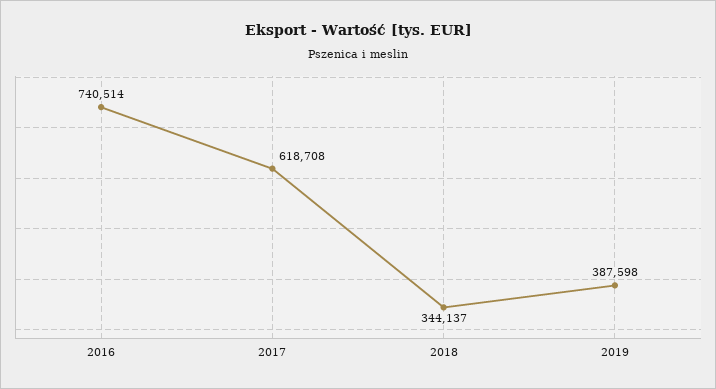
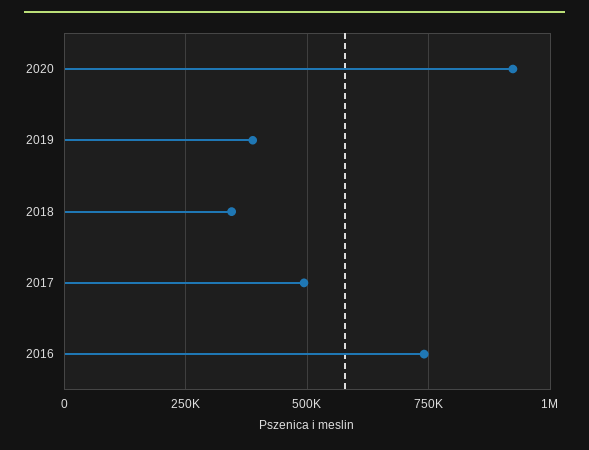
2017: 618708 -> 500000
2020: none -> 925000

